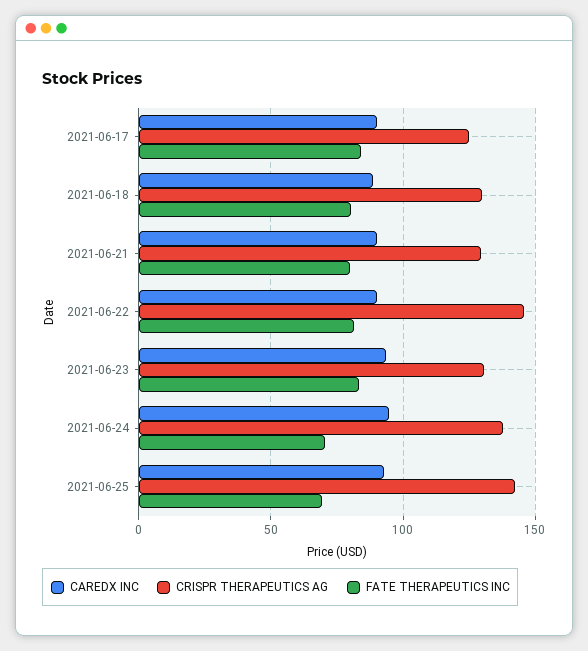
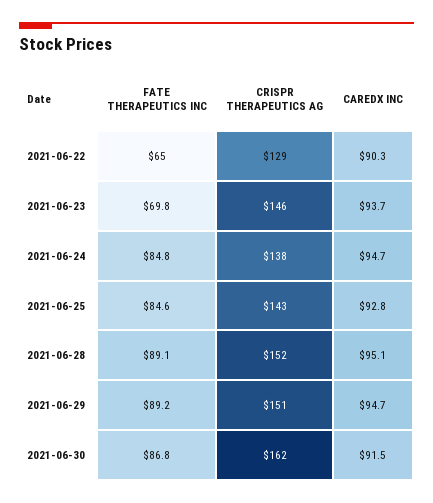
CAREDX INC, 2021-06-17: 90 -> none
CRISPR THERAPEUTICS AG, 2021-06-17: 125 -> none
FATE THERAPEUTICS INC, 2021-06-17: 85 -> none
CAREDX INC, 2021-06-18: 90 -> none
CRISPR THERAPEUTICS AG, 2021-06-18: 130 -> none
FATE THERAPEUTICS INC, 2021-06-18: 80 -> none
CAREDX INC, 2021-06-21: 90 -> none
CRISPR THERAPEUTICS AG, 2021-06-21: 130 -> none
FATE THERAPEUTICS INC, 2021-06-21: 80 -> none
CRISPR THERAPEUTICS AG, 2021-06-22: 145 -> 129
FATE THERAPEUTICS INC, 2021-06-22: 80 -> 65
CRISPR THERAPEUTICS AG, 2021-06-23: 130 -> 146
FATE THERAPEUTICS INC, 2021-06-23: 85 -> 69.8
FATE THERAPEUTICS INC, 2021-06-24: 70 -> 84.8
FATE THERAPEUTICS INC, 2021-06-25: 70 -> 84.6
FATE THERAPEUTICS INC, 2021-06-28: none -> 89.1
CRISPR THERAPEUTICS AG, 2021-06-28: none -> 152
CAREDX INC, 2021-06-28: none -> 95.1
FATE THERAPEUTICS INC, 2021-06-29: none -> 89.2
CRISPR THERAPEUTICS AG, 2021-06-29: none -> 151
CAREDX INC, 2021-06-29: none -> 94.7
FATE THERAPEUTICS INC, 2021-06-30: none -> 86.8
CRISPR THERAPEUTICS AG, 2021-06-30: none -> 162
CAREDX INC, 2021-06-30: none -> 91.5

